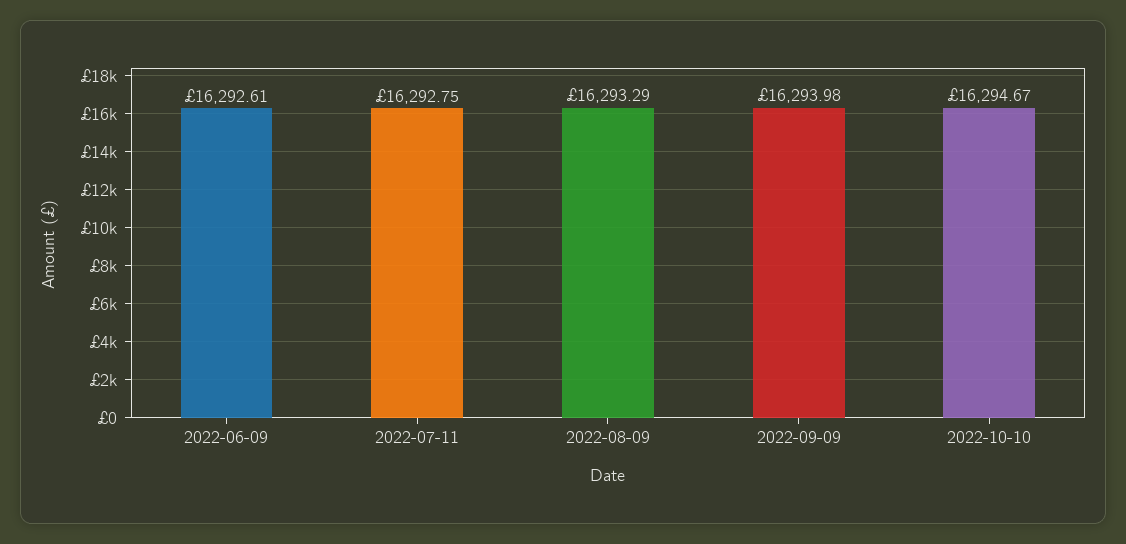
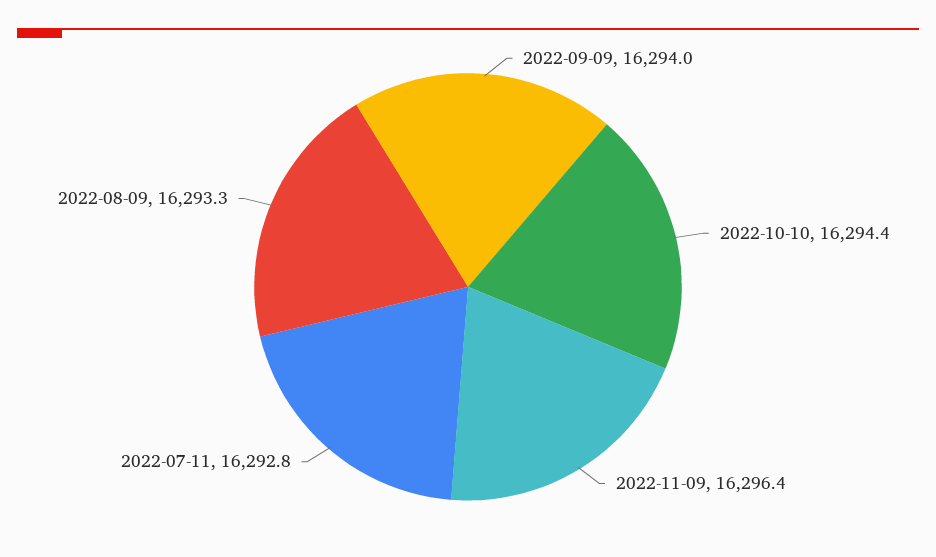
2022-06-09: 16292.61 -> none
2022-10-10: 16294.67 -> 16294.4
2022-11-09: none -> 16296.4

